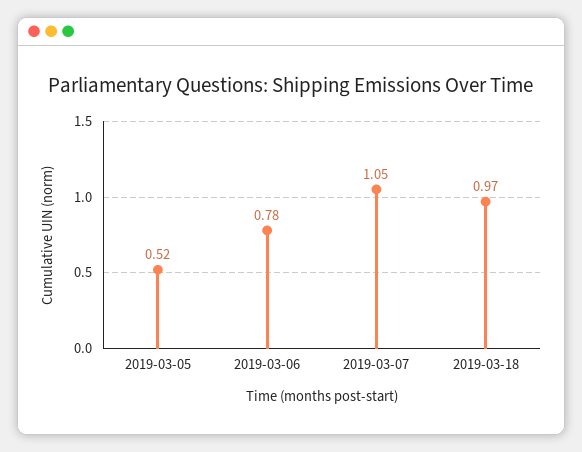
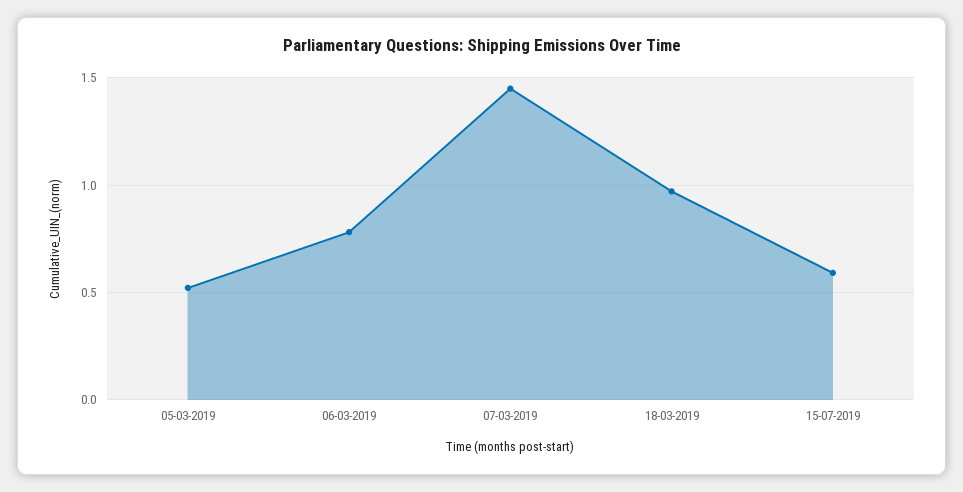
2019-03-07: 1.05 -> 1.45
15-07-2019: none -> 0.6

